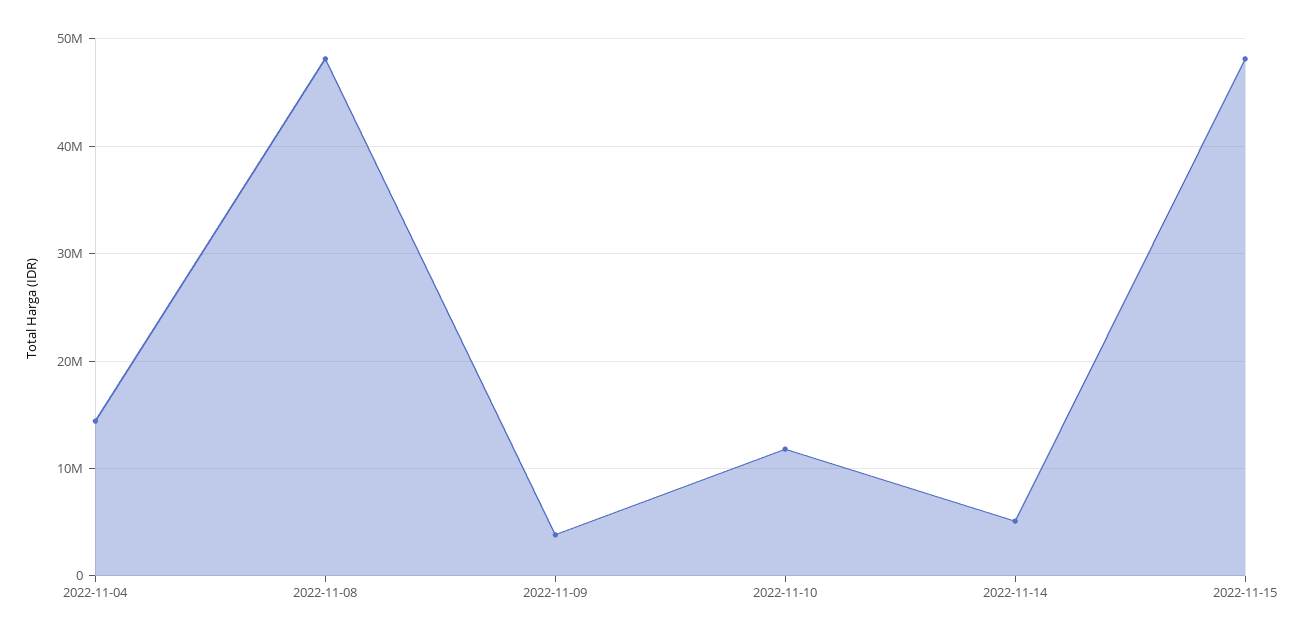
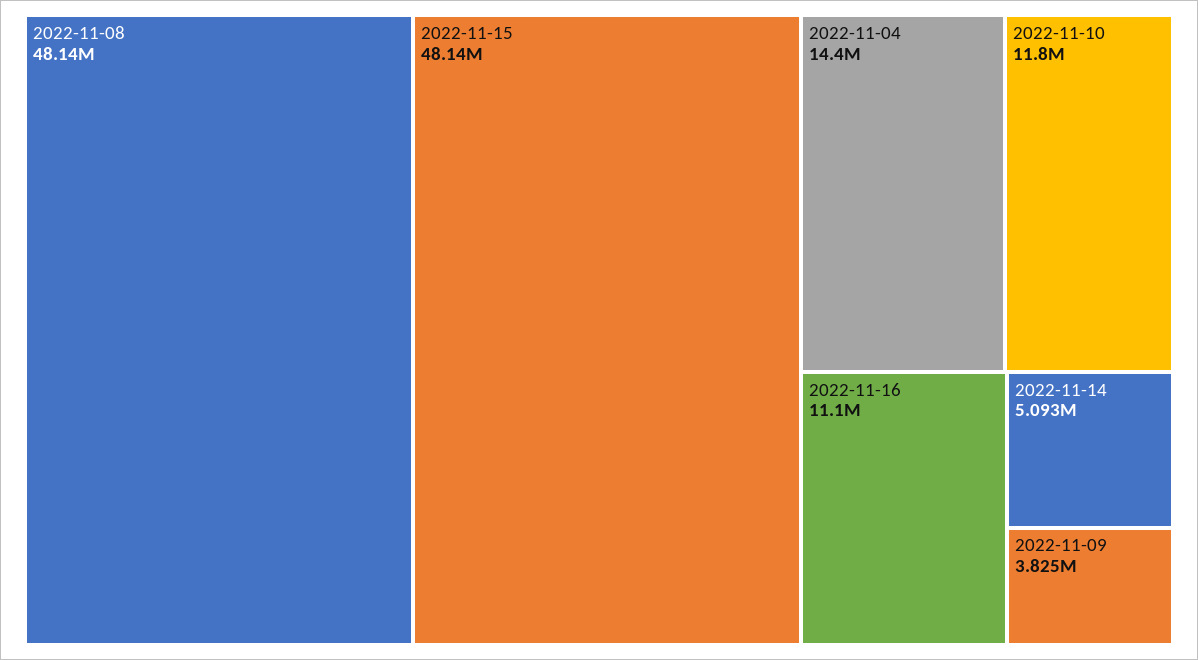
2022-11-16: none -> 11100000

